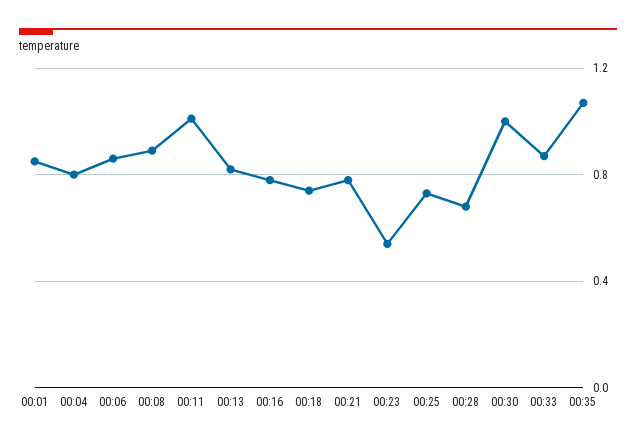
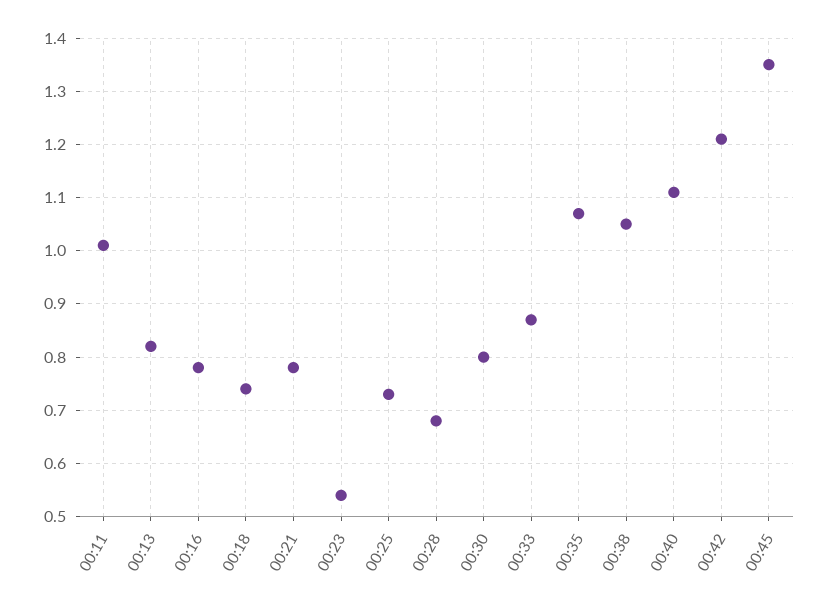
00:01: 0.85 -> none
00:04: 0.8 -> none
00:06: 0.85 -> none
00:08: 0.9 -> none
00:30: 1 -> 0.8
00:38: none -> 1.05
00:40: none -> 1.1
00:42: none -> 1.2
00:45: none -> 1.35

